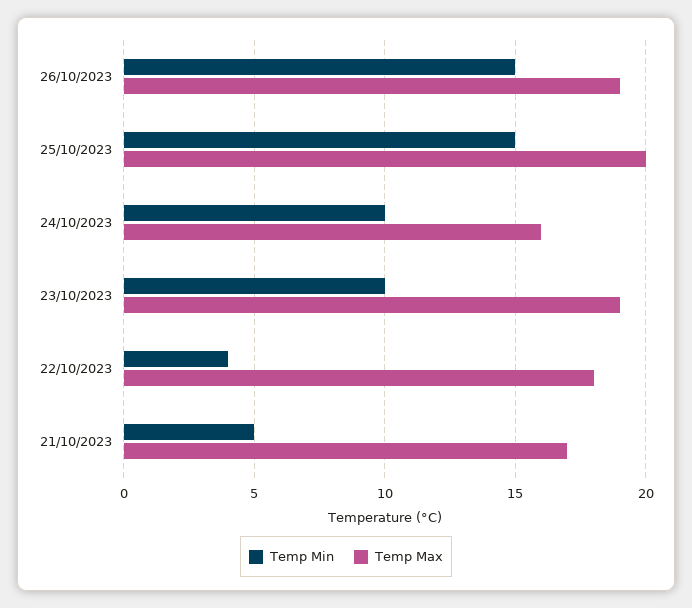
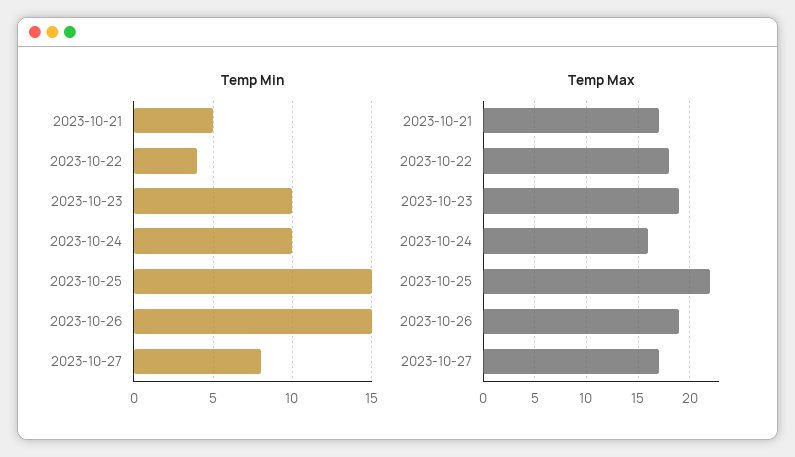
Temp Max, 25/10/2023: 20 -> 22
Temp Min, 2023-10-27: none -> 8
Temp Max, 2023-10-27: none -> 17

